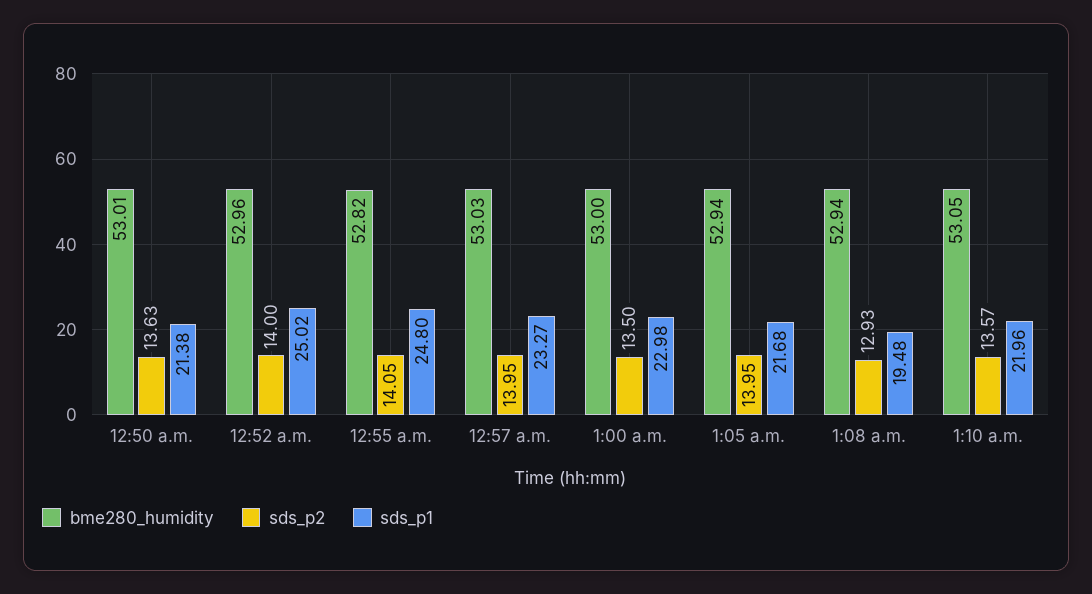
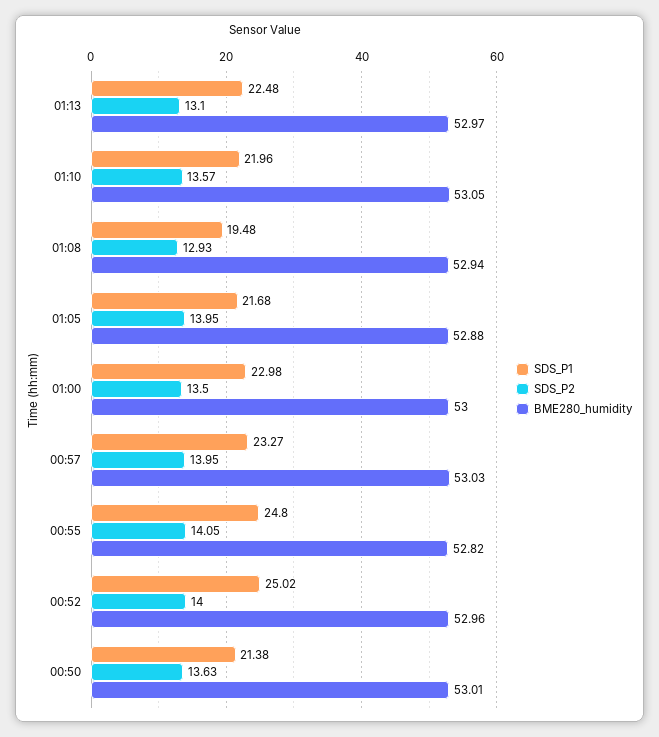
bme280_humidity, 1:05 a.m.: 52.94 -> 52.88
sds_p1, 01:13: none -> 22.48
sds_p2, 01:13: none -> 13.1
bme280_humidity, 01:13: none -> 52.97

